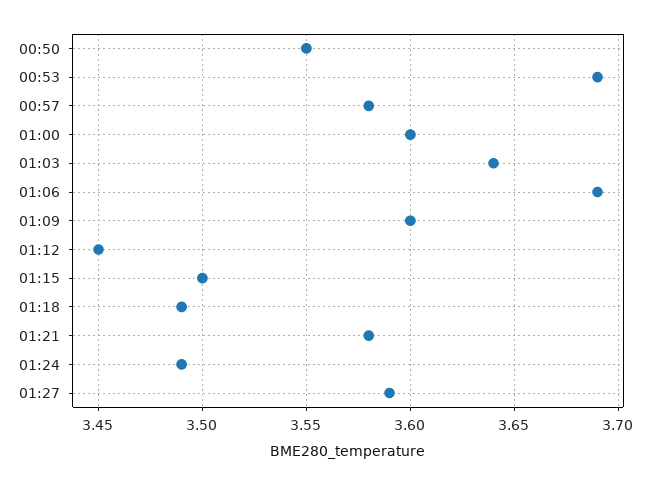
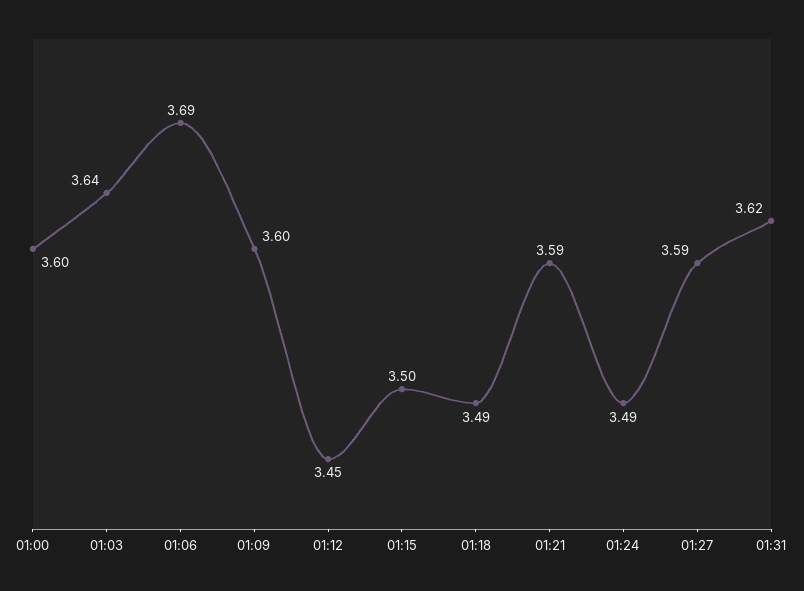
00:50: 3.55 -> none
00:53: 3.69 -> none
00:57: 3.58 -> none
01:21: 3.58 -> 3.59
01:31: none -> 3.62

